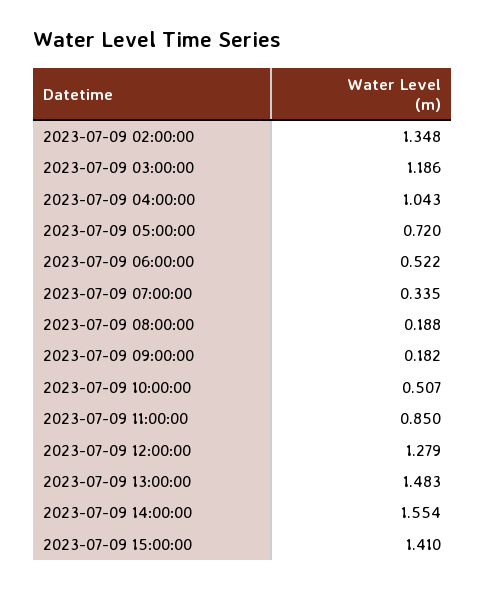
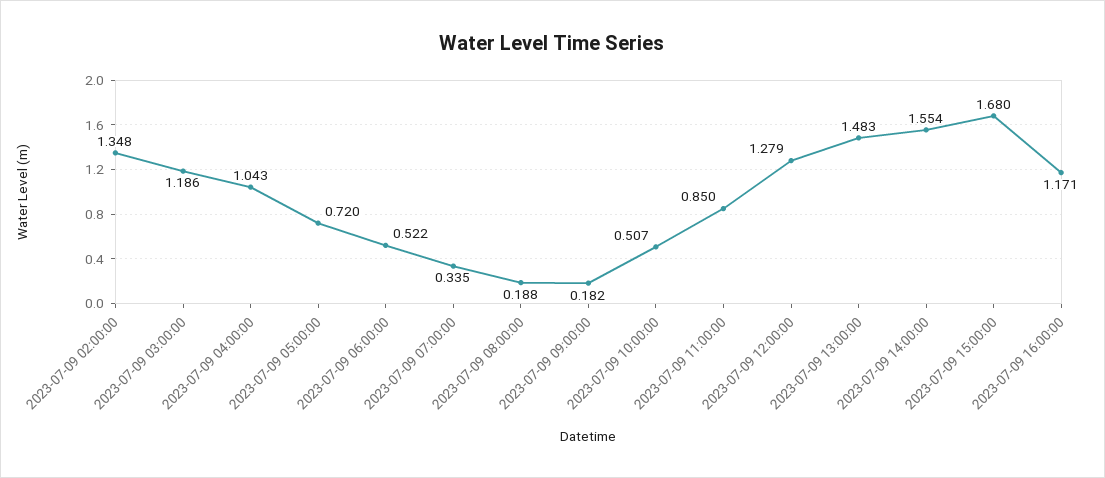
2023-07-09 15:00:00: 1.41 -> 1.68
2023-07-09 16:00:00: none -> 1.171

